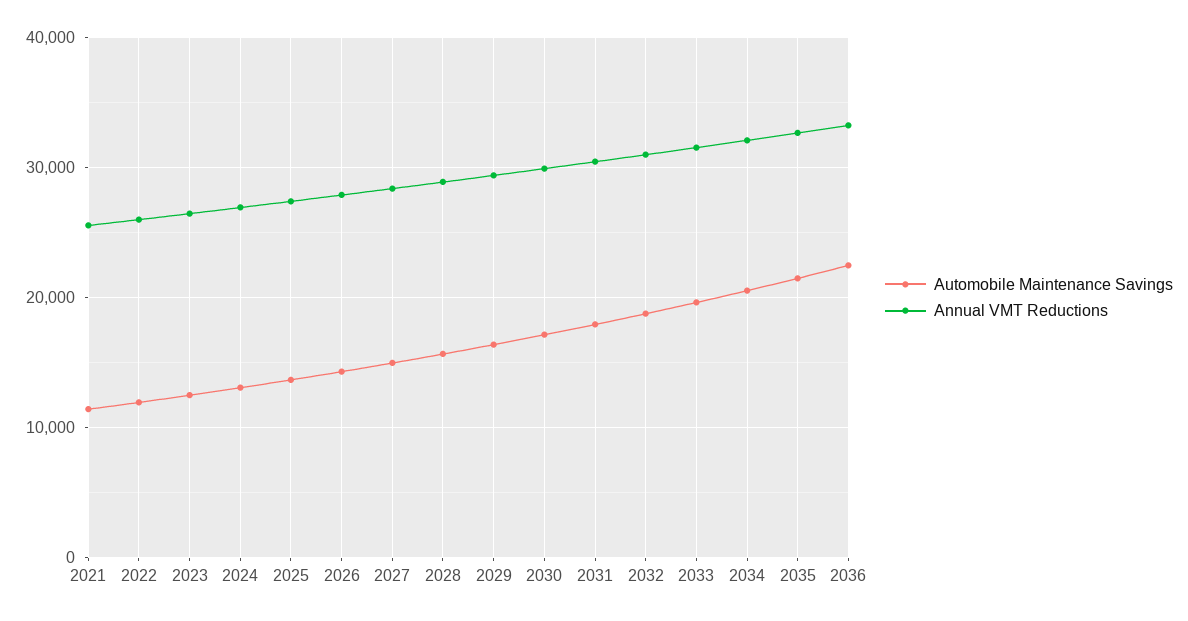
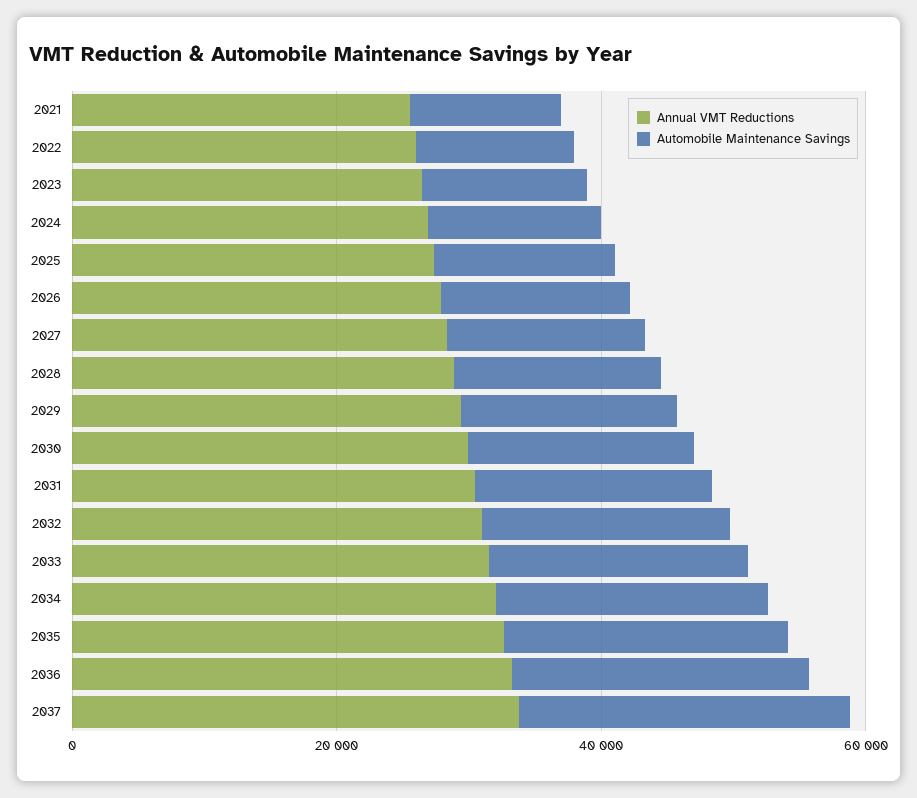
Annual VMT Reductions, 2037: none -> 35000
Automobile Maintenance Savings, 2037: none -> 25000

